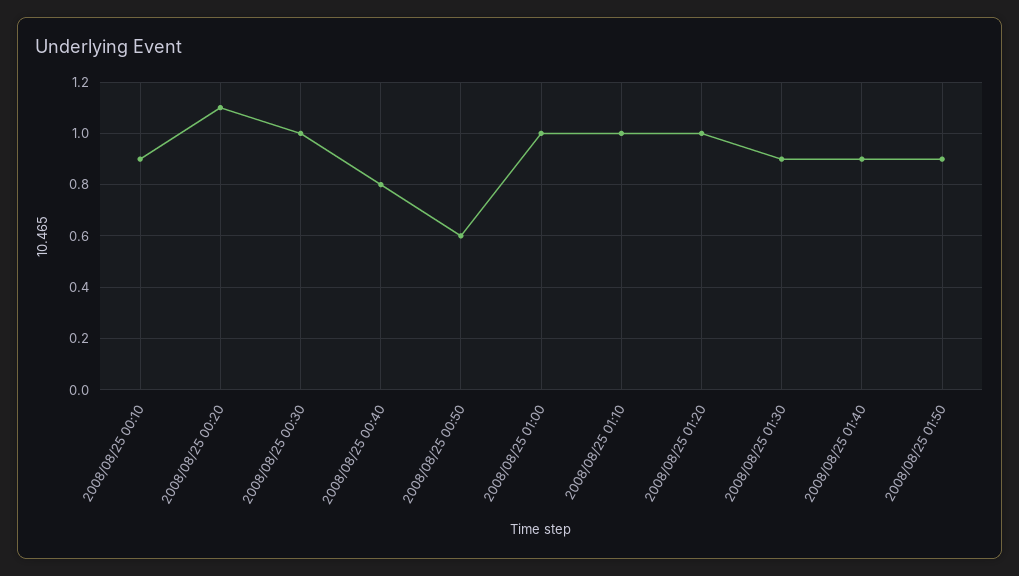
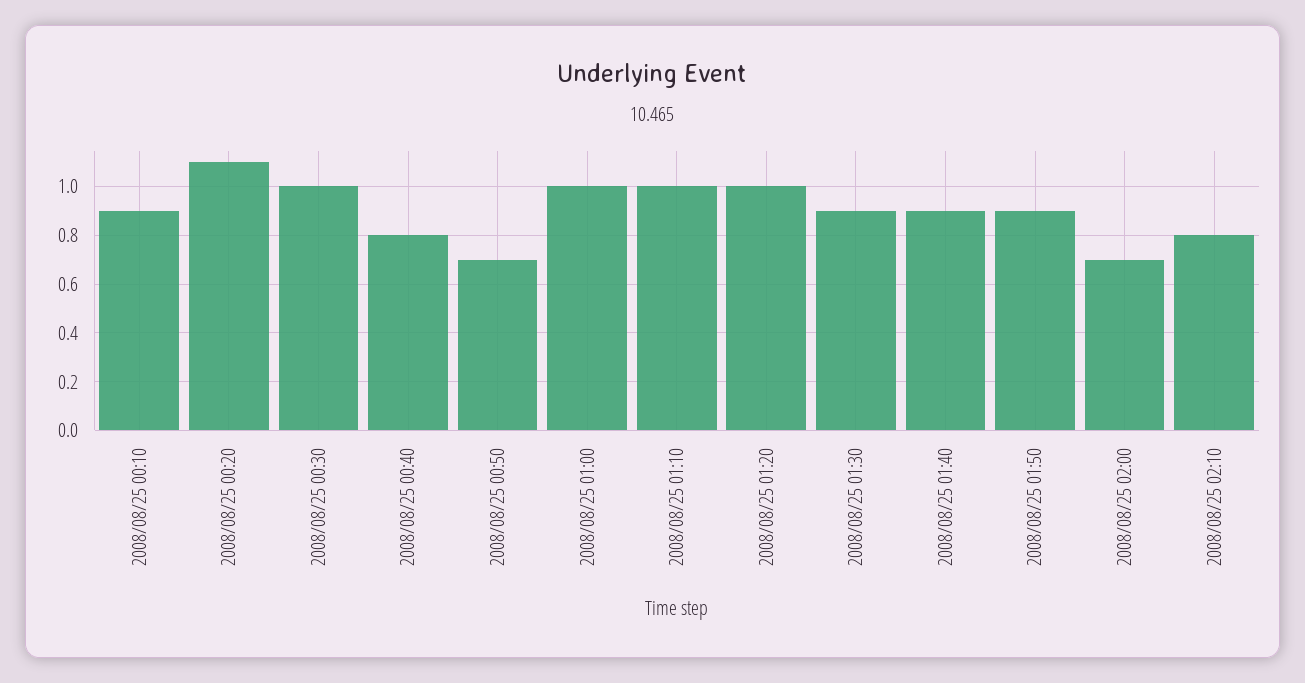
2008/08/25 00:50: 0.6 -> 0.7
2008/08/25 02:00: none -> 0.7
2008/08/25 02:10: none -> 0.8

